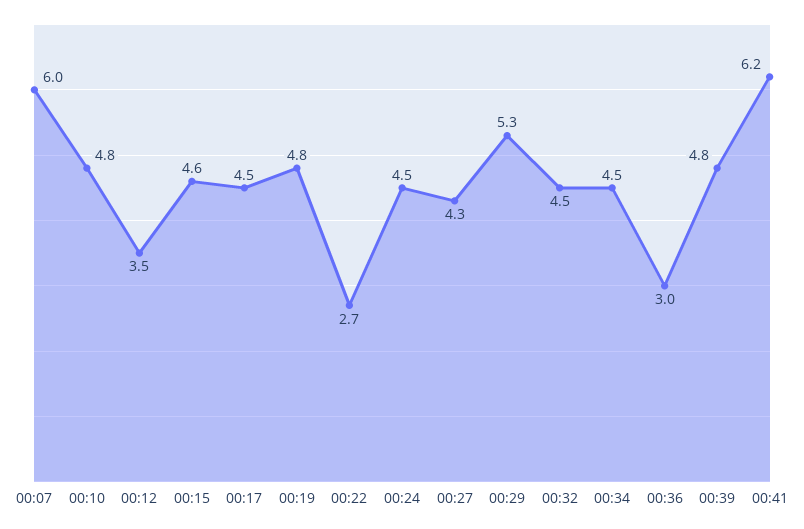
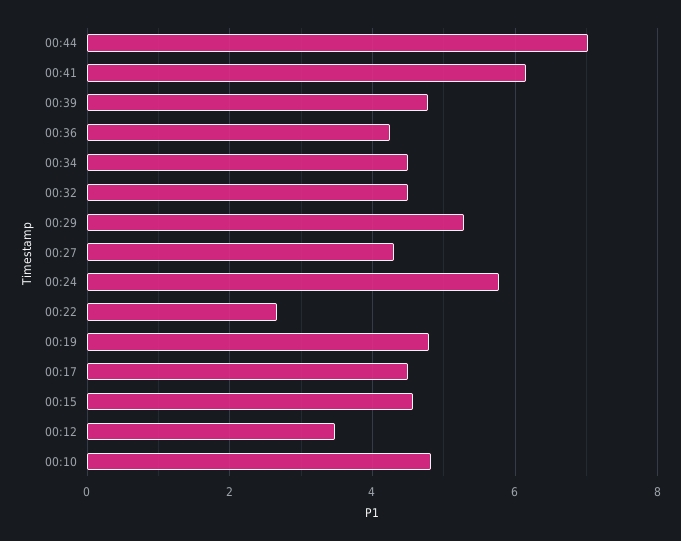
00:07: 6 -> none
00:24: 4.5 -> 5.8
00:36: 3 -> 4.2
00:44: none -> 7

